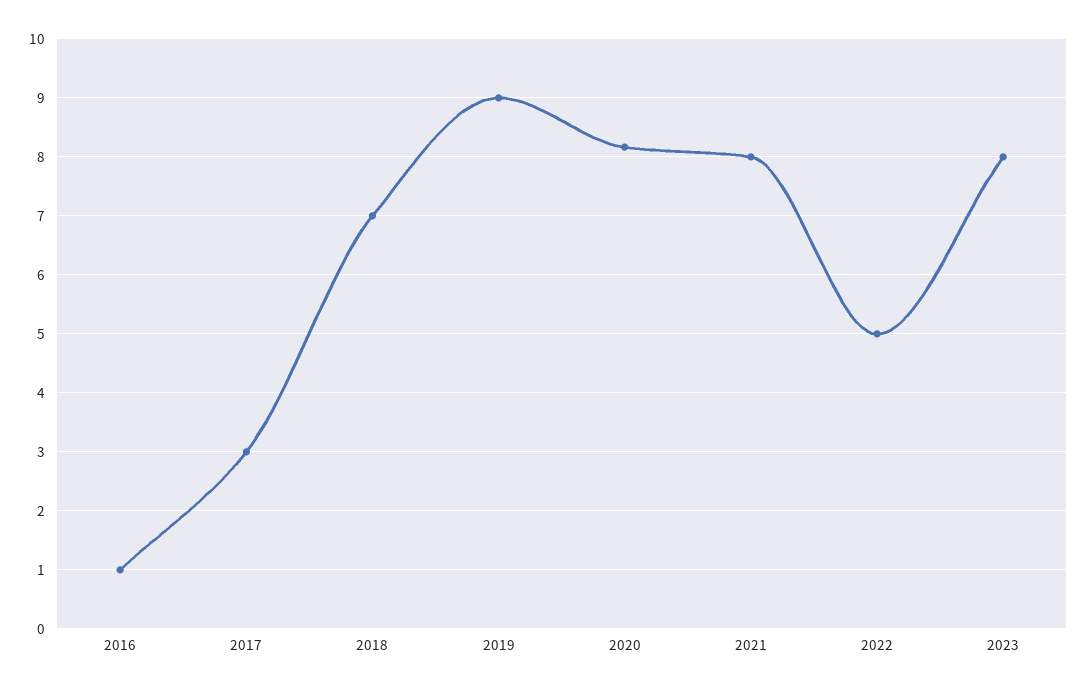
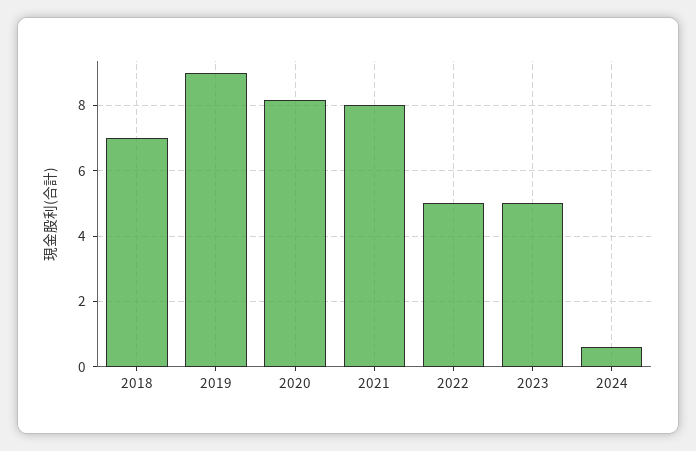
2016: 1 -> none
2017: 3 -> none
2023: 8 -> 5
2024: none -> 0.6

